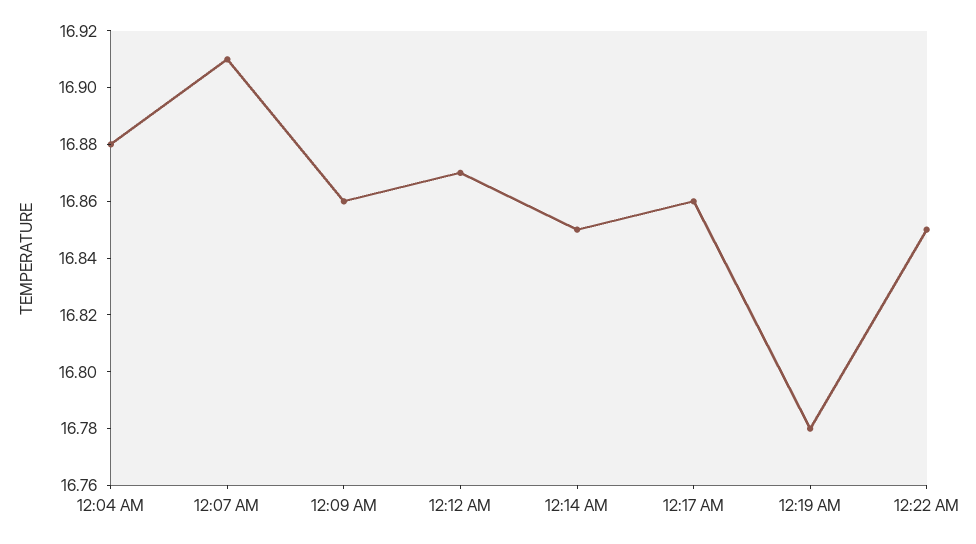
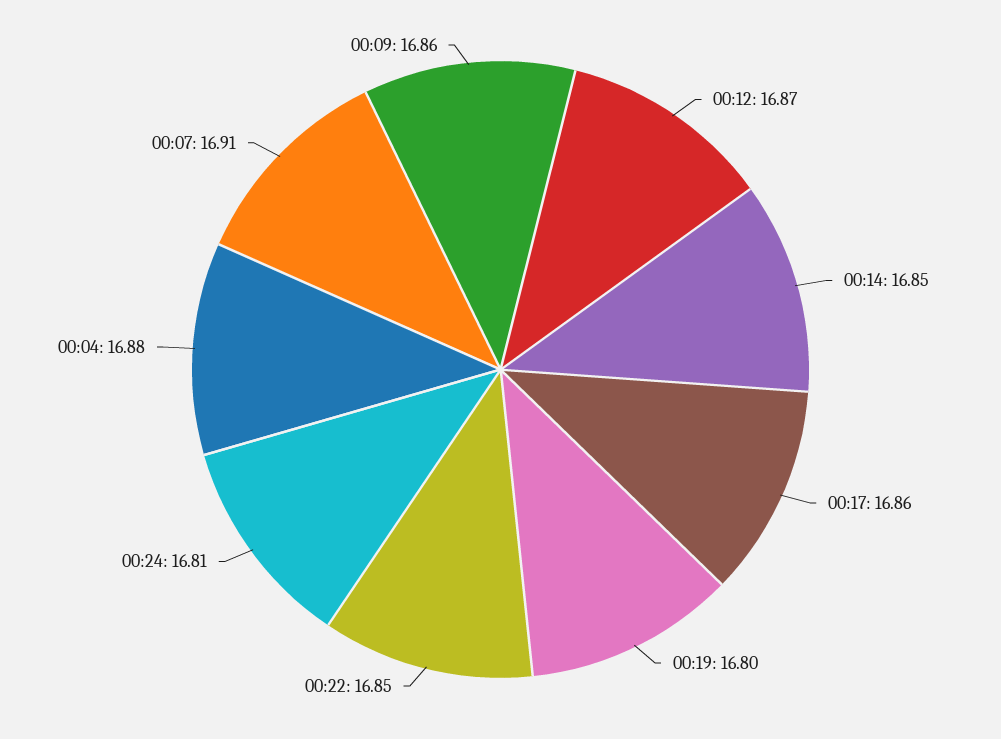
12:19 AM: 16.78 -> 16.8
00:24: none -> 16.81

